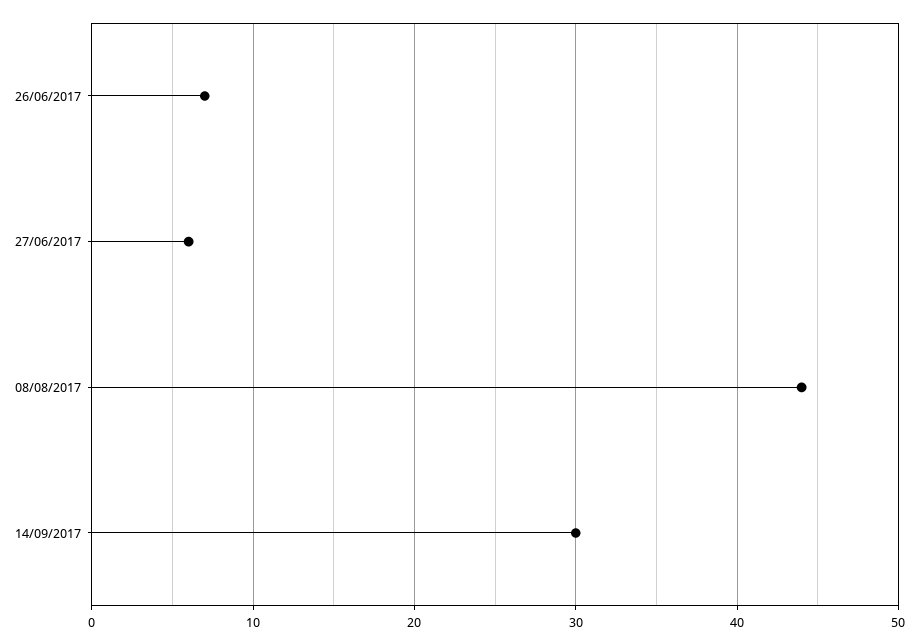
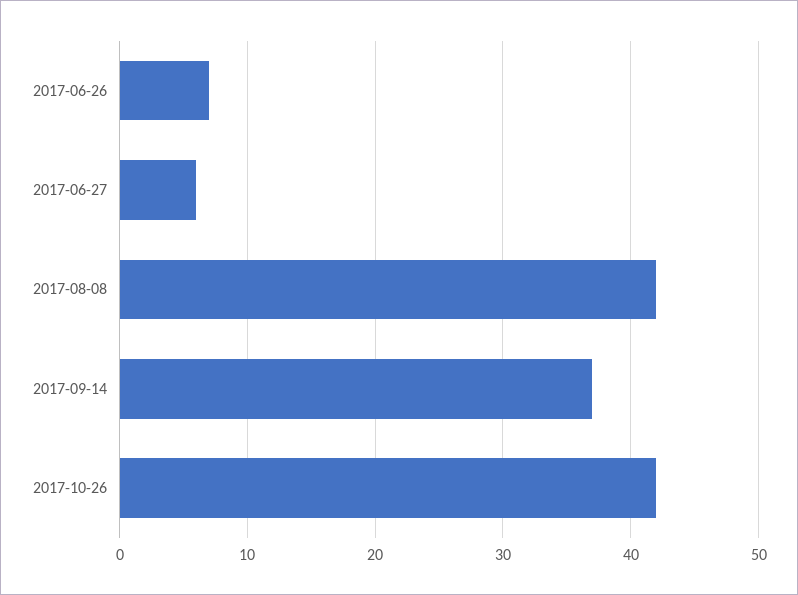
08/08/2017: 44 -> 42
14/09/2017: 30 -> 37
2017-10-26: none -> 42

